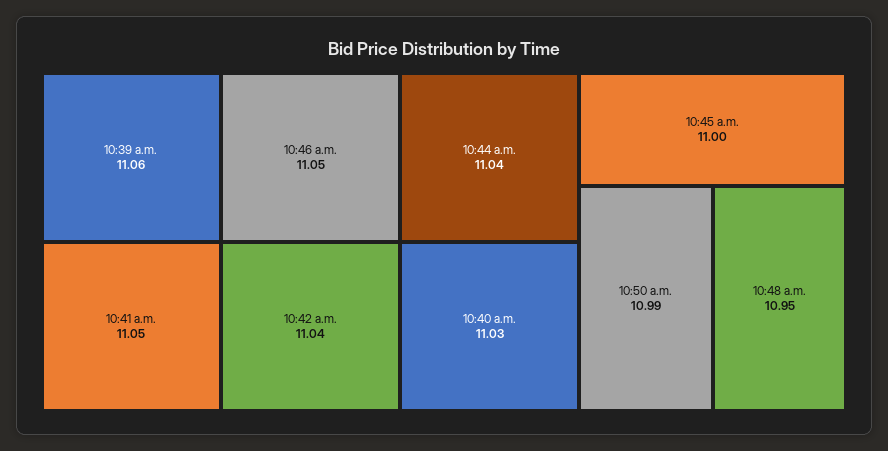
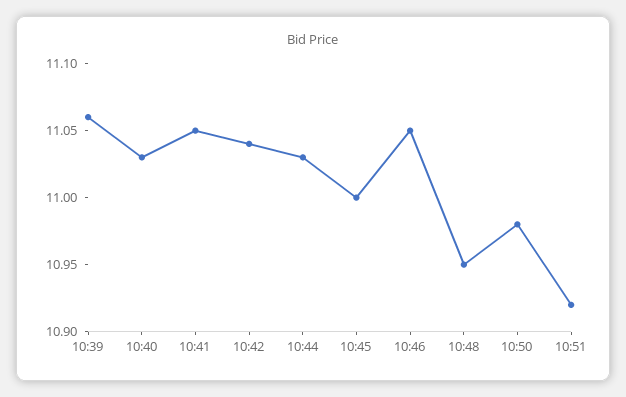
10:44 a.m.: 11.04 -> 11.03
10:50 a.m.: 10.99 -> 10.98
10:51: none -> 10.92

